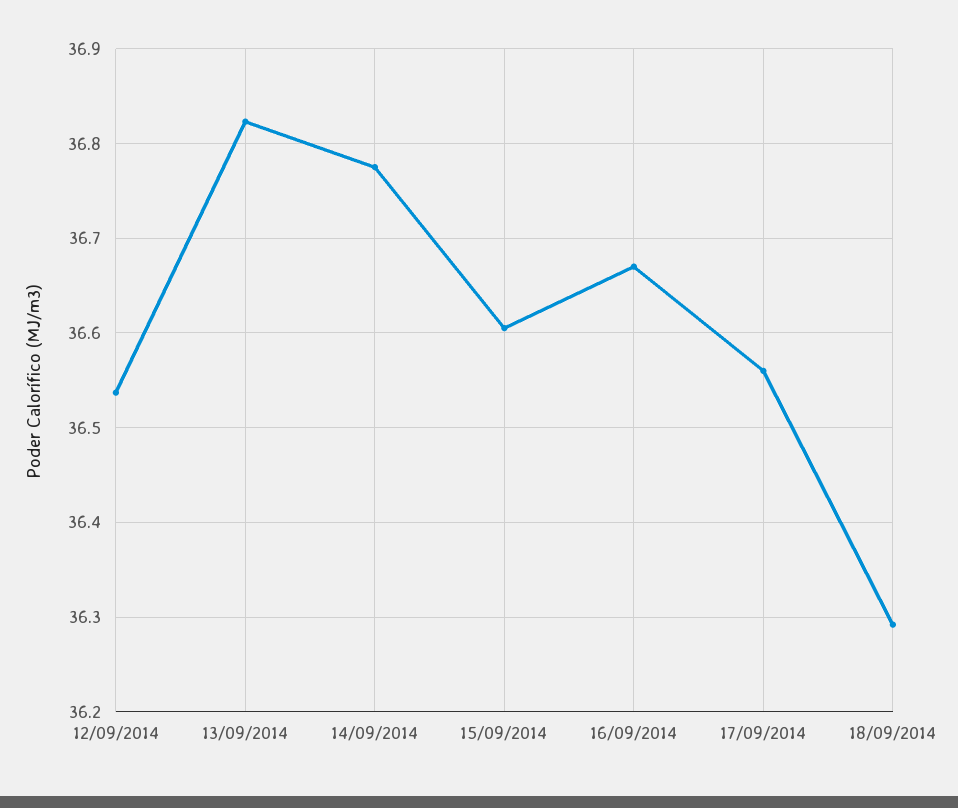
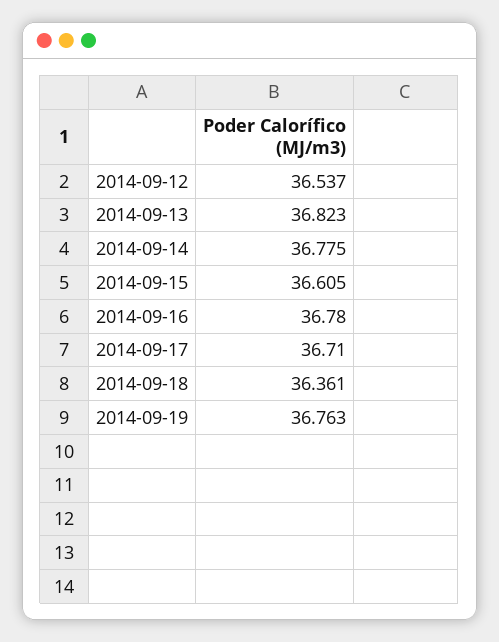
16/09/2014: 36.67 -> 36.78
17/09/2014: 36.56 -> 36.71
18/09/2014: 36.29 -> 36.361
2014-09-19: none -> 36.763

